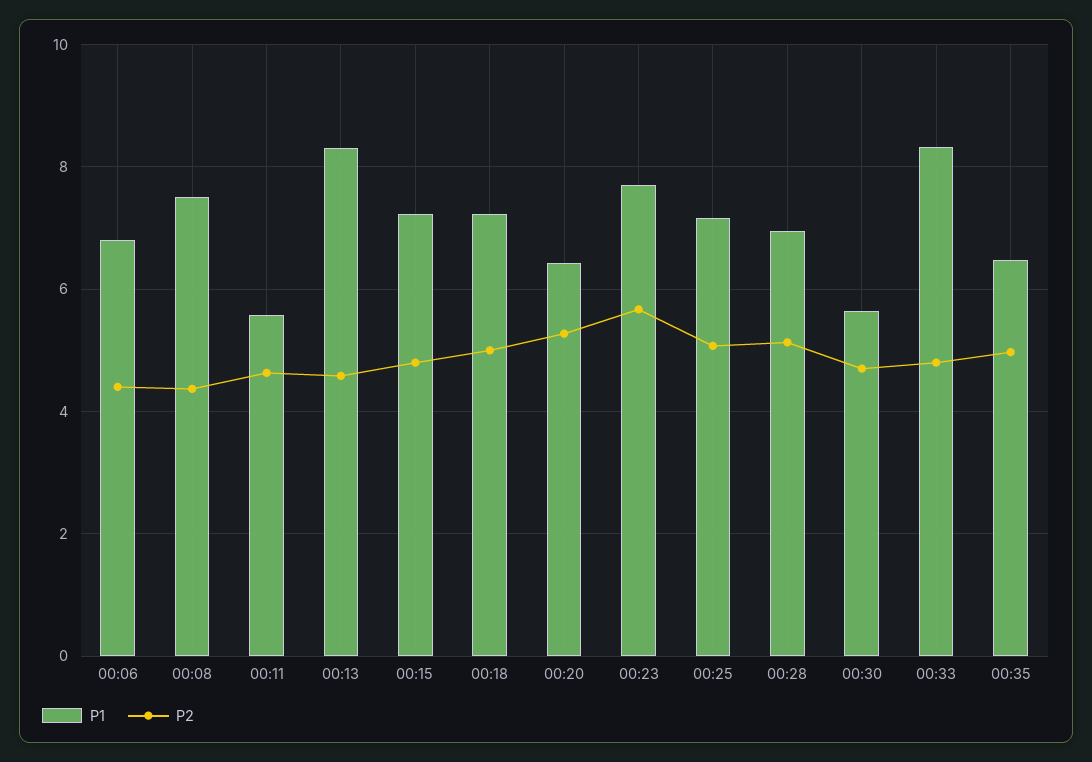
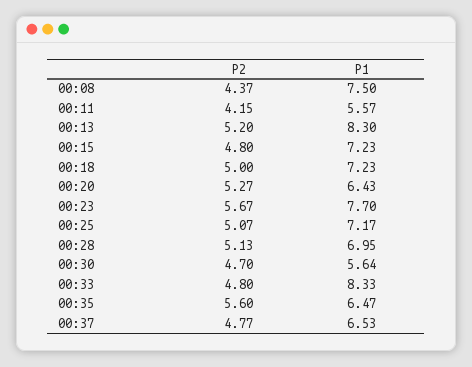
P1, 00:06: 6.8 -> none
P2, 00:06: 4.4 -> none
P2, 00:11: 4.6 -> 4.15
P2, 00:13: 4.6 -> 5.2
P2, 00:35: 5 -> 5.6
P2, 00:37: none -> 4.77
P1, 00:37: none -> 6.53

